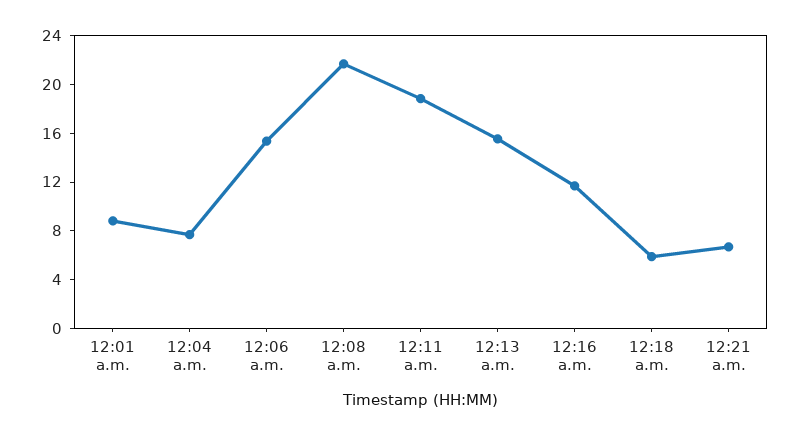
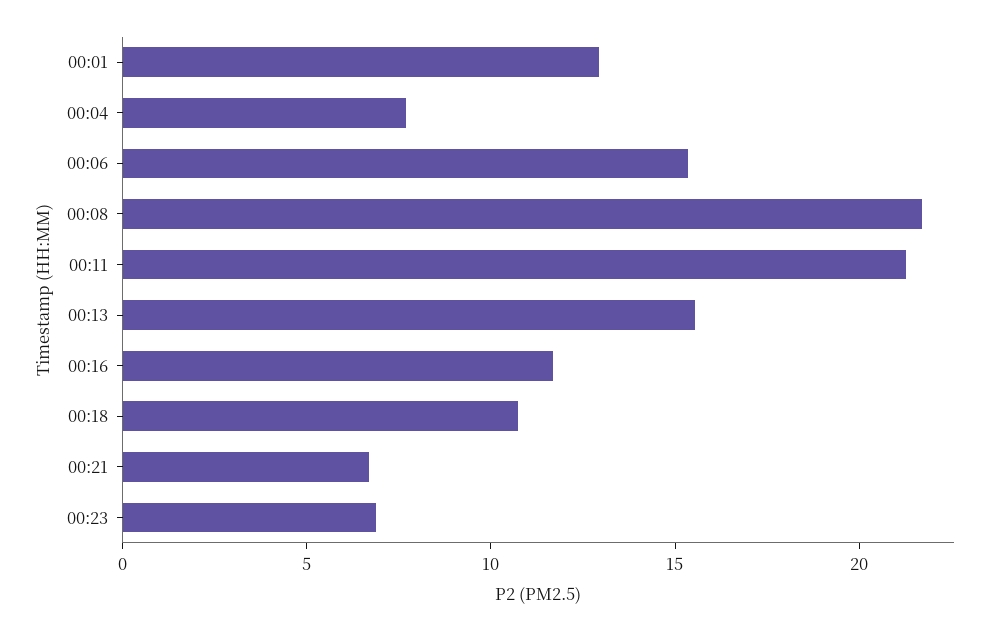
12:01 a.m.: 9 -> 13
12:11 a.m.: 19 -> 21
12:18 a.m.: 6 -> 11
00:23: none -> 7

